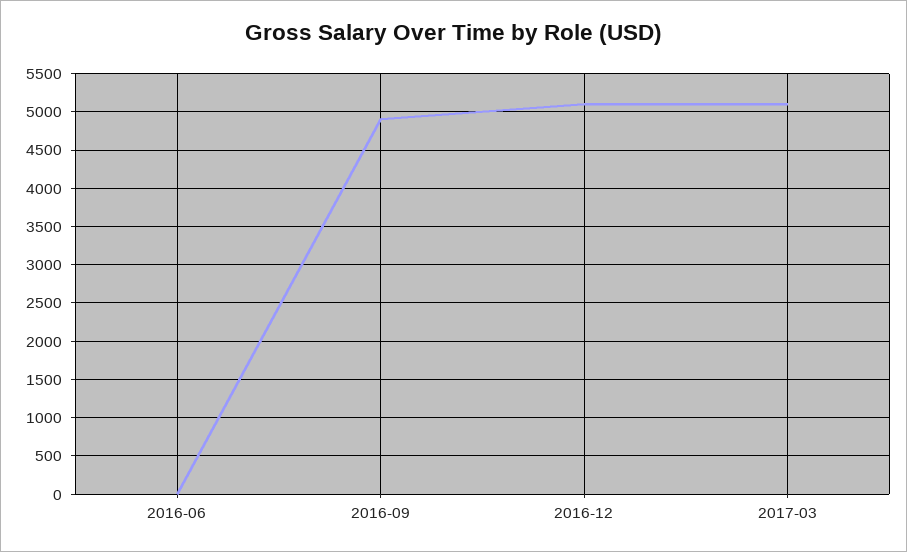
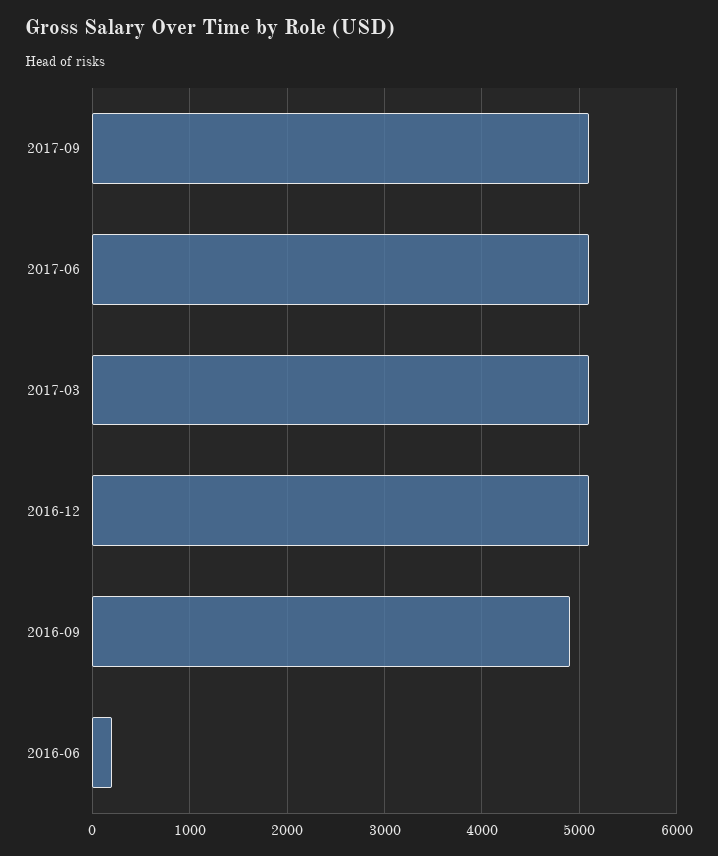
2016-06: 0 -> 200
2017-09: none -> 5100
2017-06: none -> 5100

